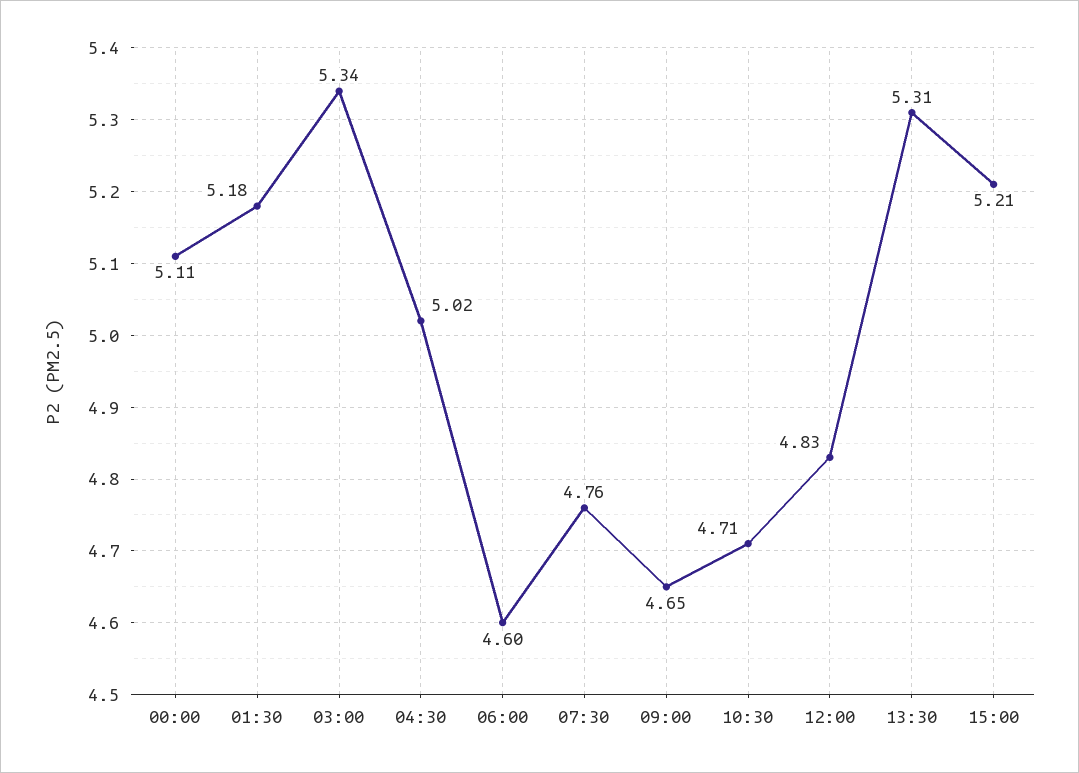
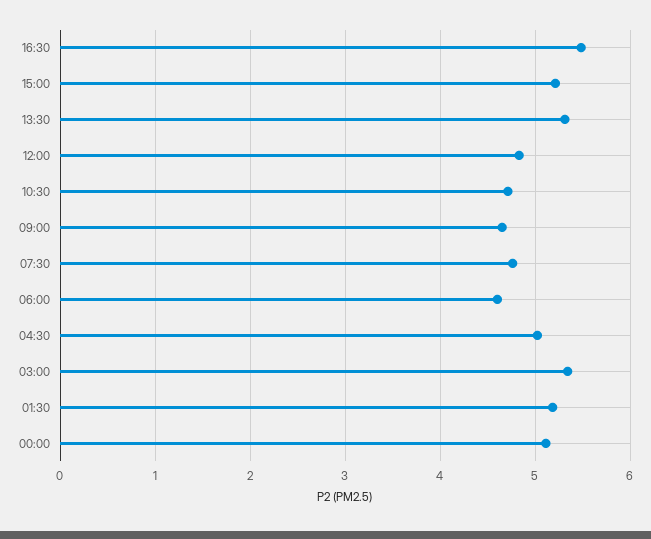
16:30: none -> 5.5

